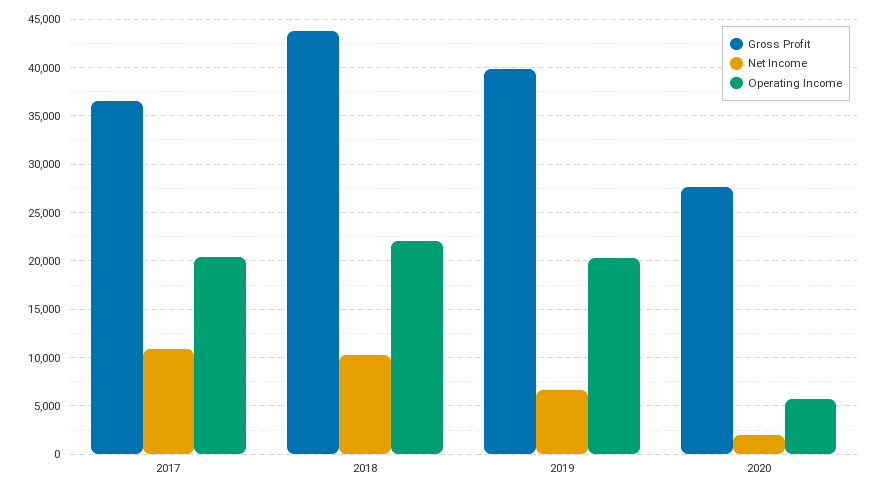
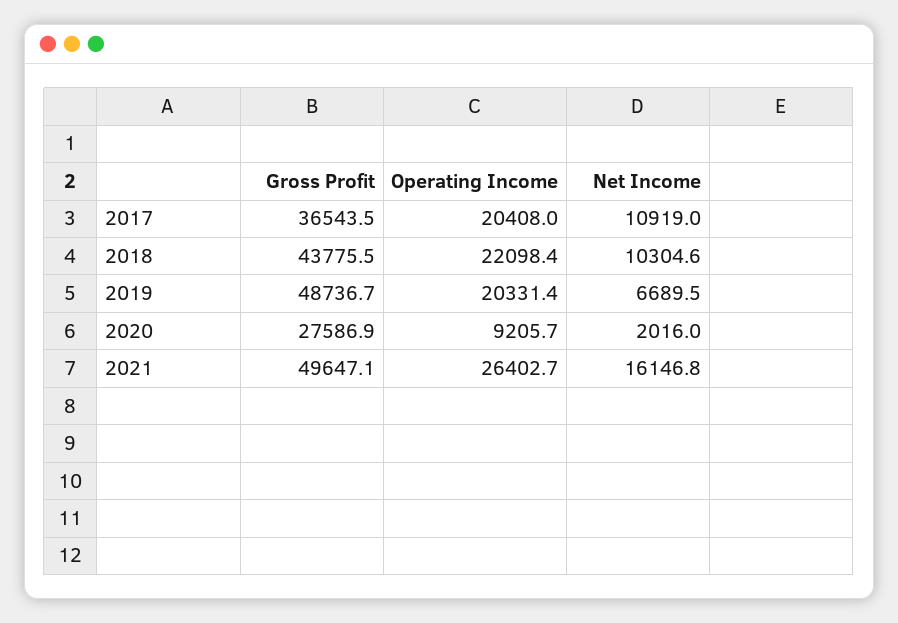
Gross Profit, 2019: 40000 -> 48736.7
Operating Income, 2020: 6000 -> 9205.7
Gross Profit, 2021: none -> 49647.1
Operating Income, 2021: none -> 26402.7
Net Income, 2021: none -> 16146.8

